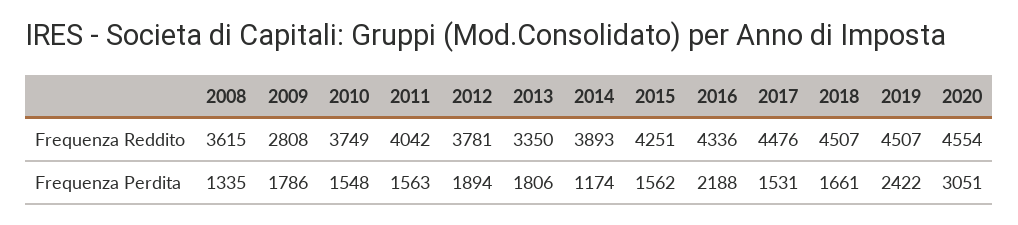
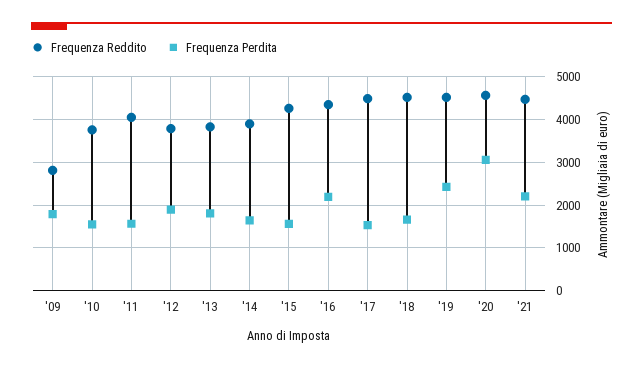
Frequenza Reddito, 2008: 3615 -> none
Frequenza Reddito, 2013: 3350 -> 3800
Frequenza Perdita, 2008: 1335 -> none
Frequenza Perdita, 2014: 1174 -> 1600
Frequenza Reddito, '21: none -> 4400
Frequenza Perdita, '21: none -> 2200

